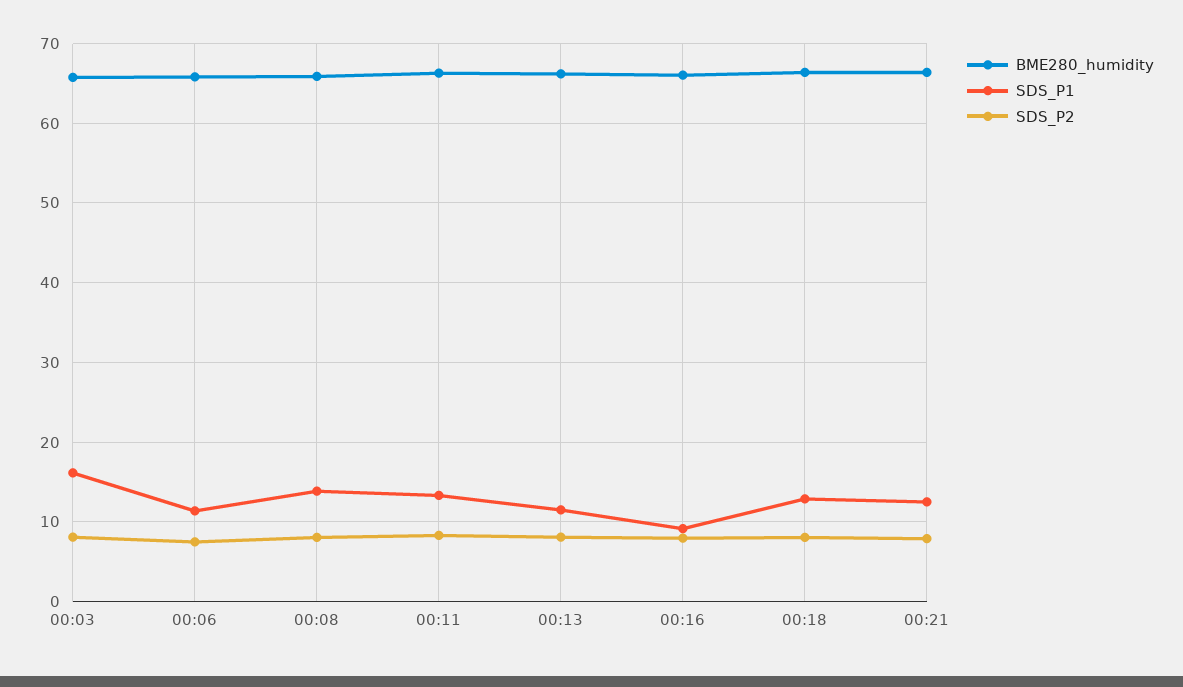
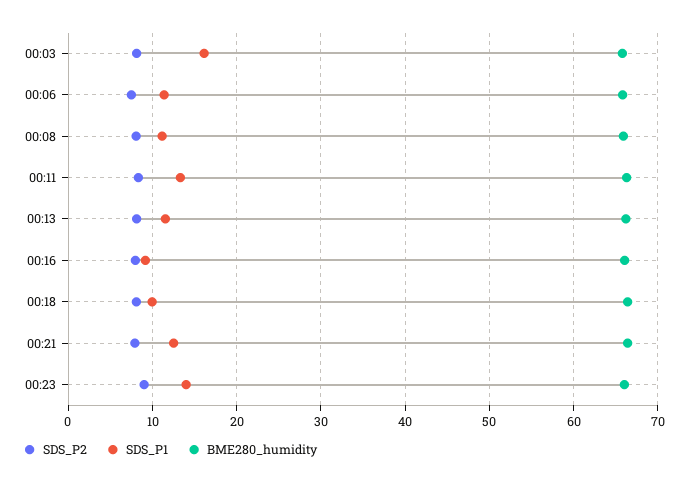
SDS_P1, 00:08: 14 -> 11
SDS_P1, 00:18: 13 -> 10
SDS_P2, 00:23: none -> 9
SDS_P1, 00:23: none -> 14
BME280_humidity, 00:23: none -> 66

